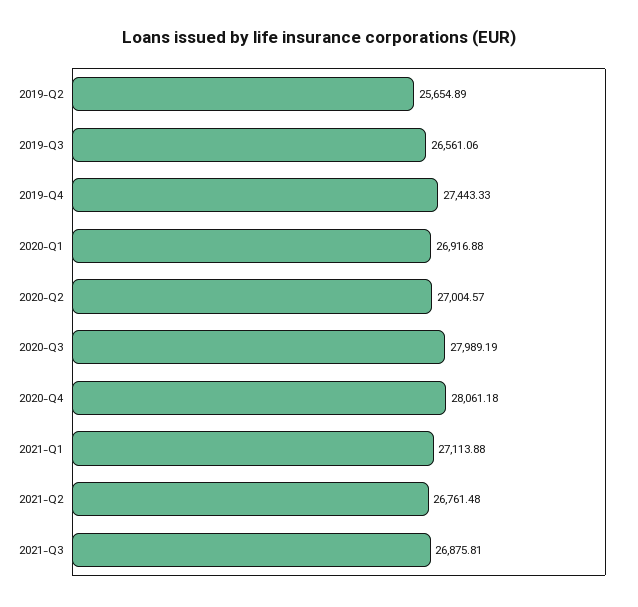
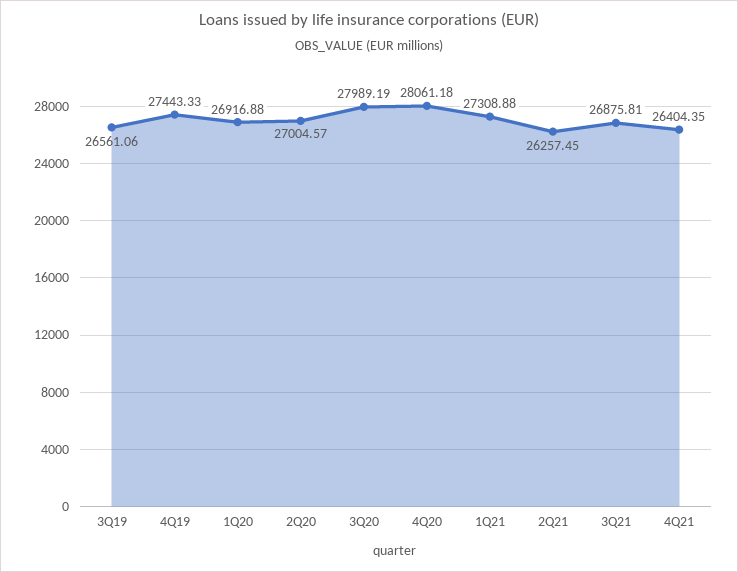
2019-Q2: 25654.89 -> none
2021-Q1: 27113.88 -> 27308.88
2021-Q2: 26761.48 -> 26257.45
4Q21: none -> 26404.35

